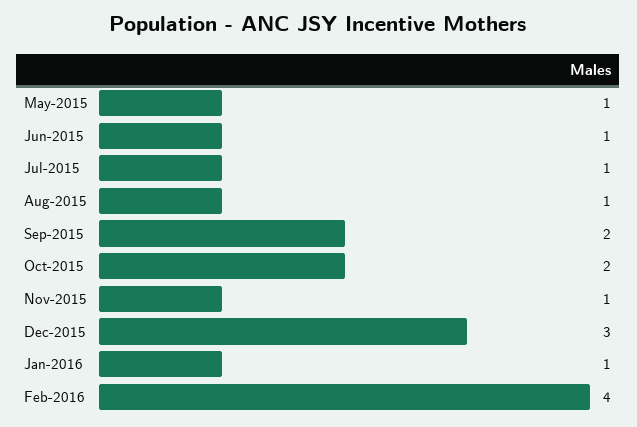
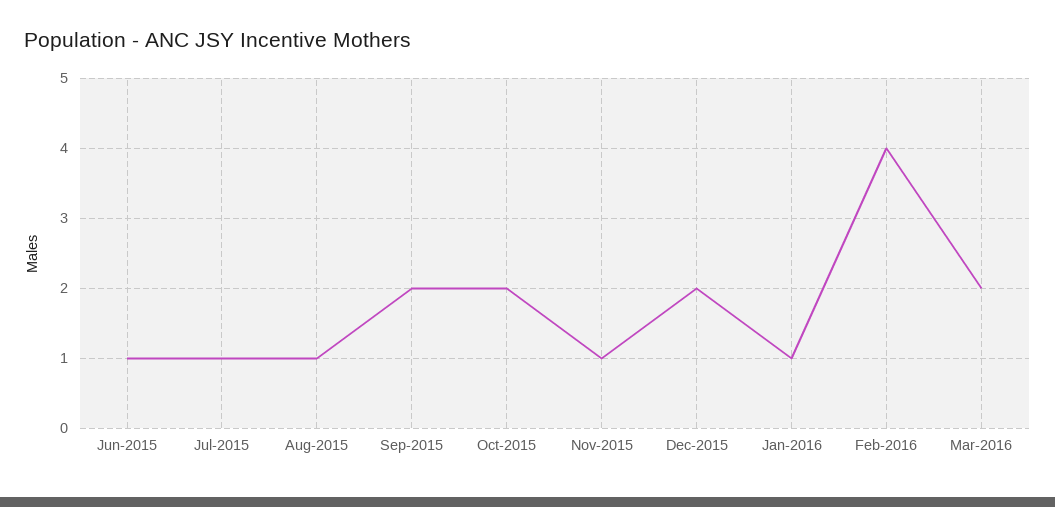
May-2015: 1 -> none
Dec-2015: 3 -> 2
Mar-2016: none -> 2

